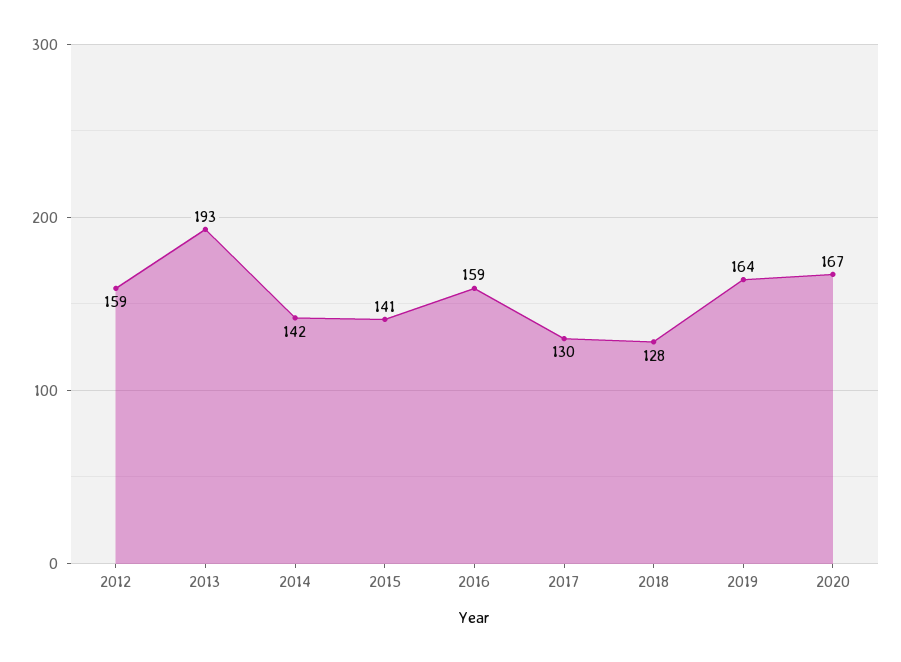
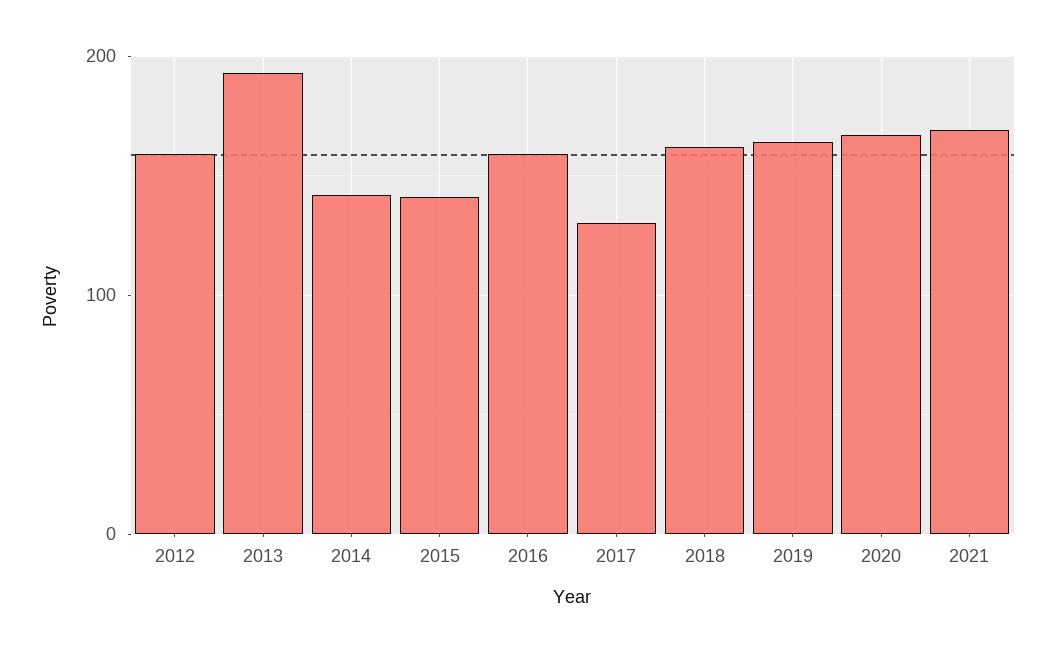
2018: 128 -> 160
2021: none -> 170

